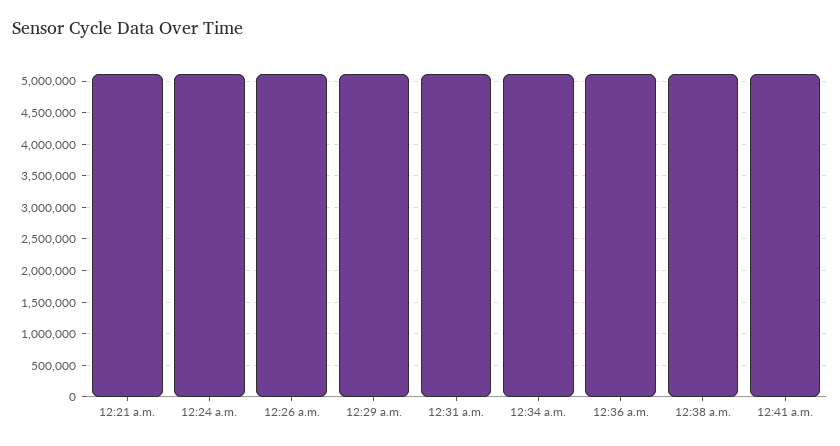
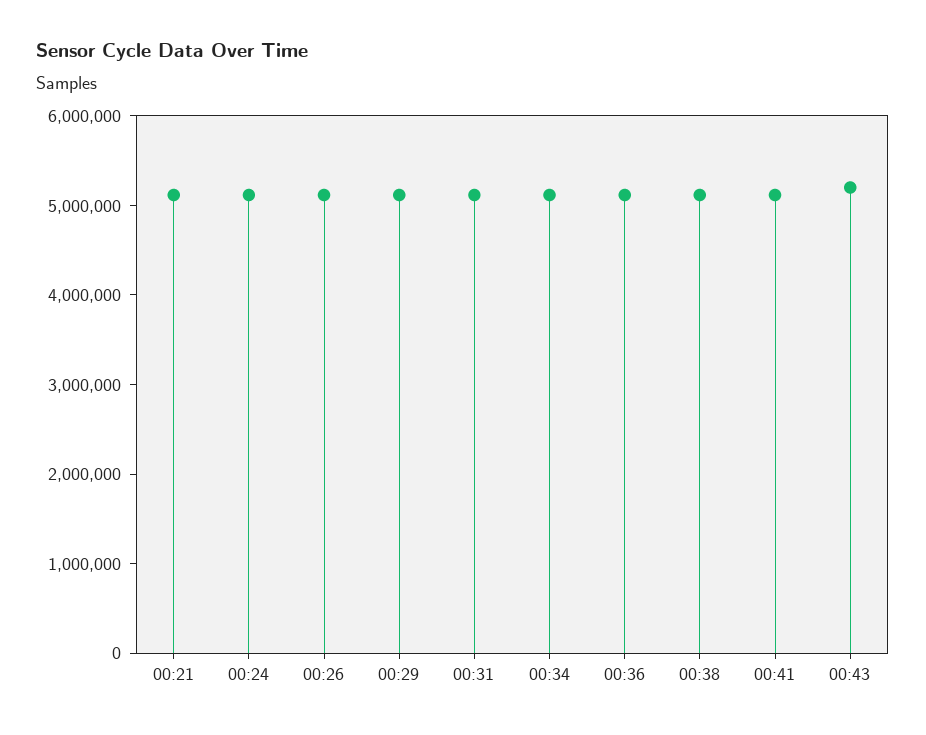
00:43: none -> 5200000

